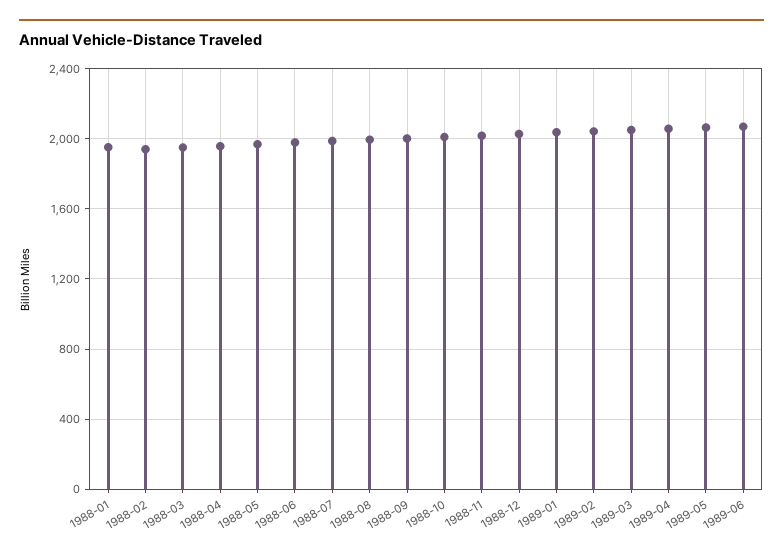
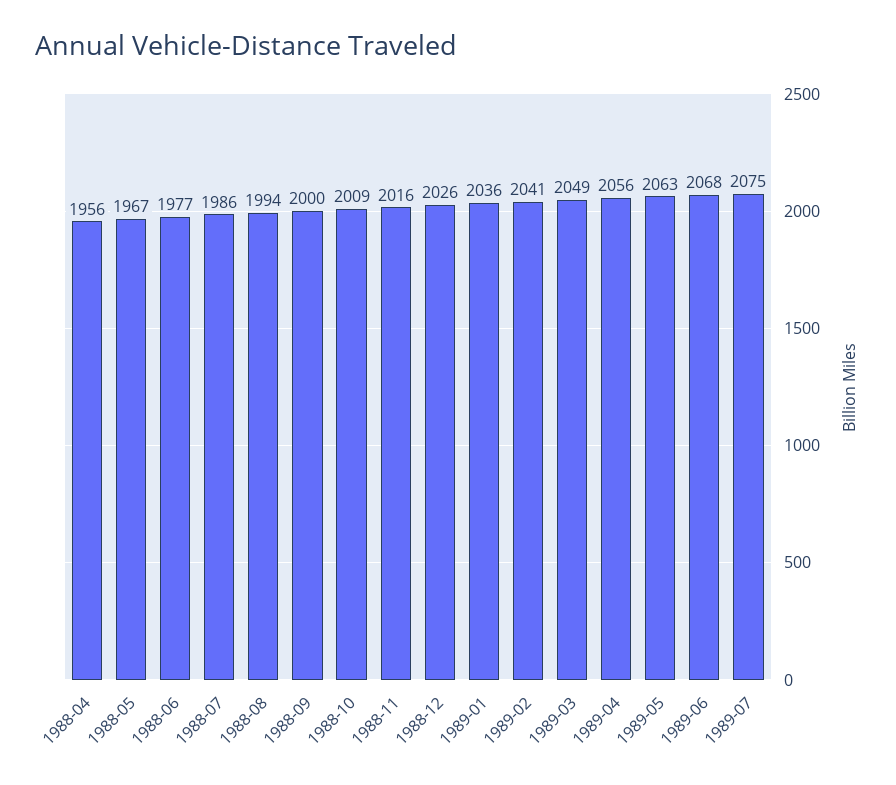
1988-01: 1950 -> none
1988-02: 1950 -> none
1988-03: 1950 -> none
1989-07: none -> 2075

